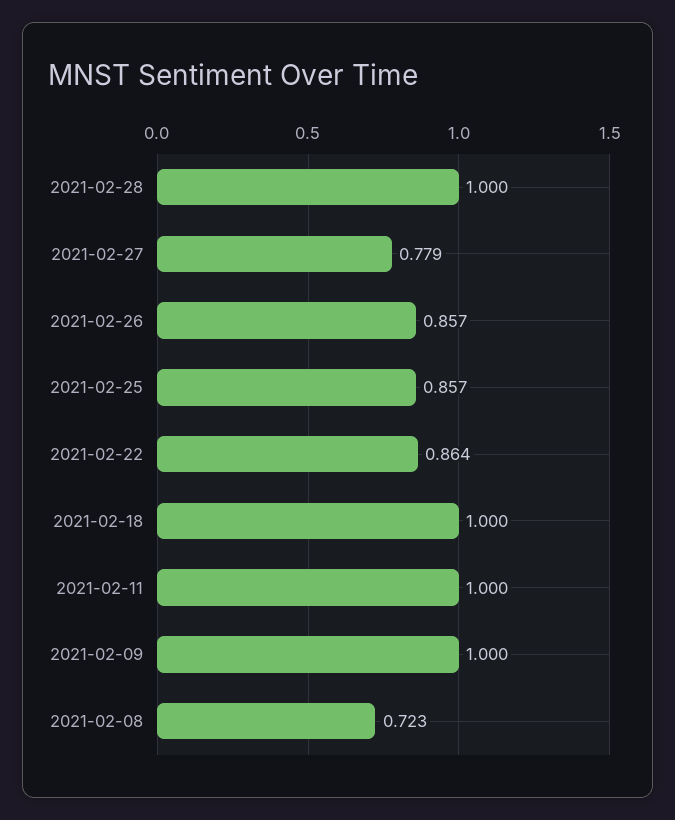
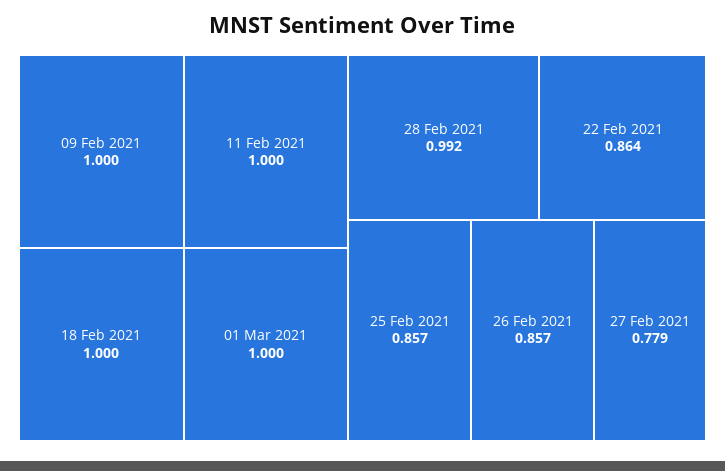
2021-02-28: 1 -> 0.992
2021-02-08: 0.723 -> none
01 Mar 2021: none -> 1

